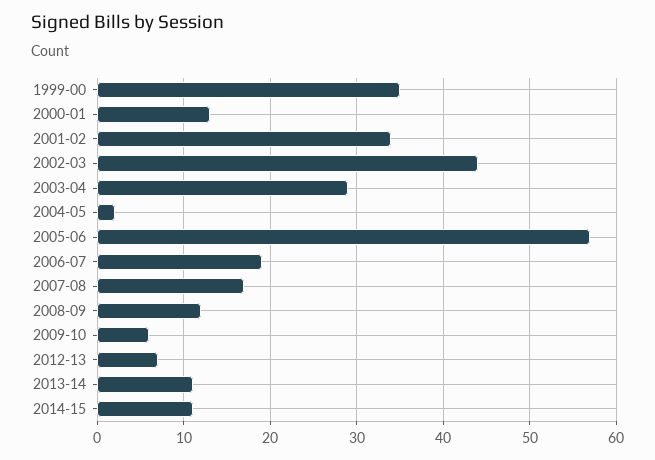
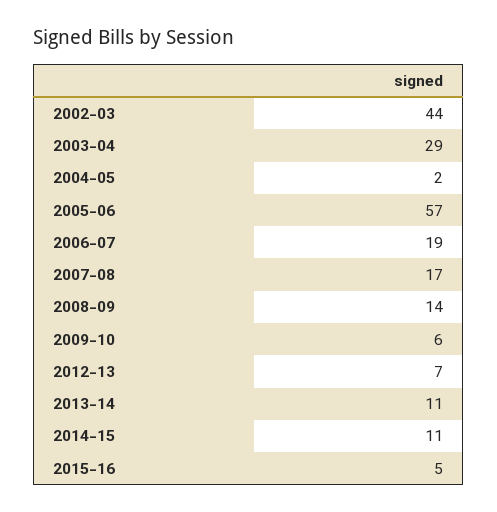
1999-00: 35 -> none
2000-01: 13 -> none
2001-02: 34 -> none
2008-09: 12 -> 14
2015-16: none -> 5

